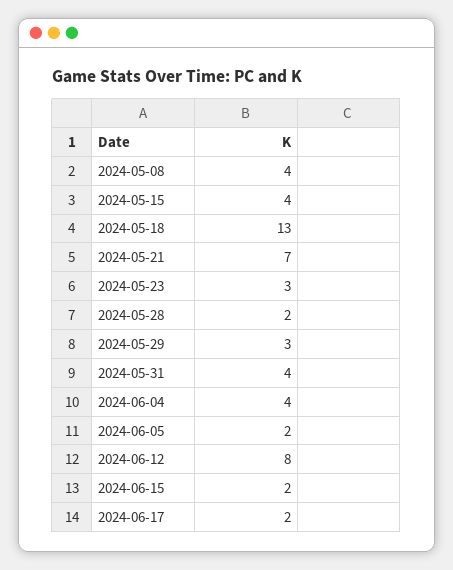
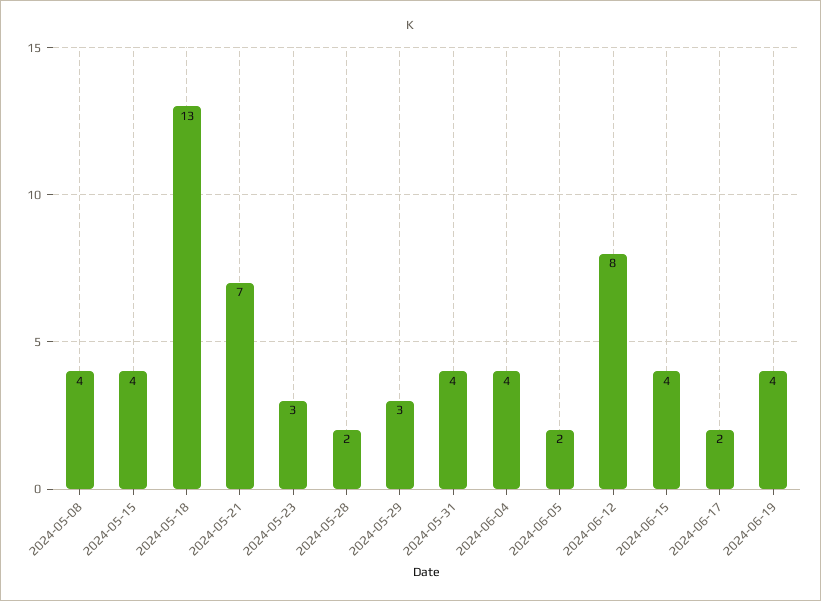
2024-06-15: 2 -> 4
2024-06-19: none -> 4

